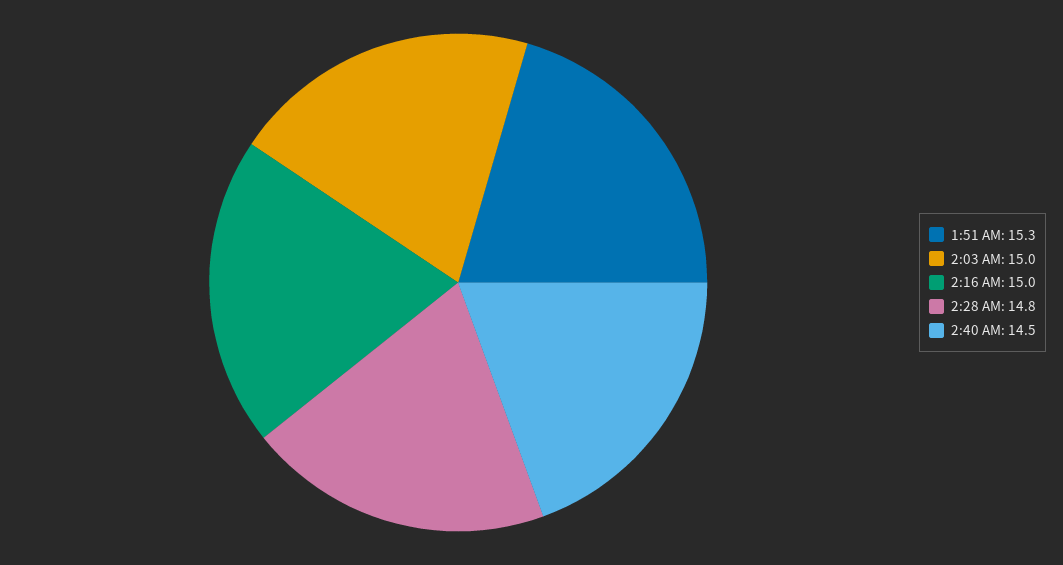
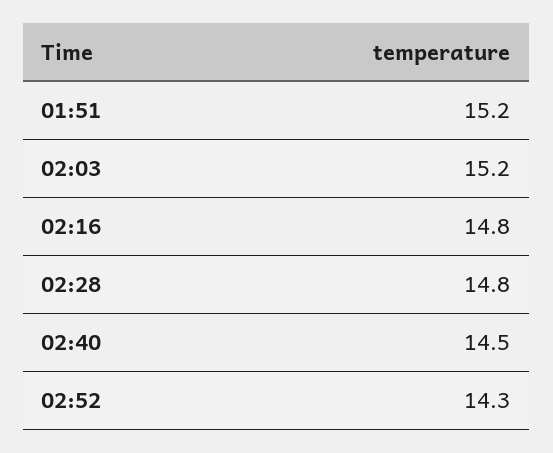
1:51 AM: 15.3 -> 15.2
2:03 AM: 15 -> 15.2
2:16 AM: 15 -> 14.8
02:52: none -> 14.3

